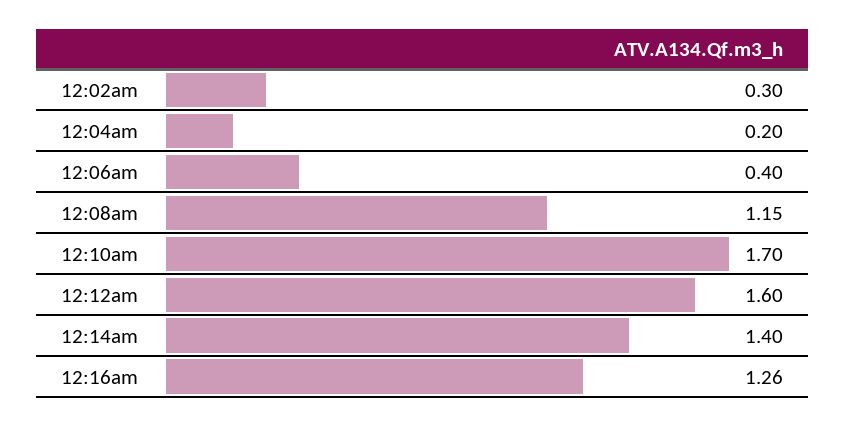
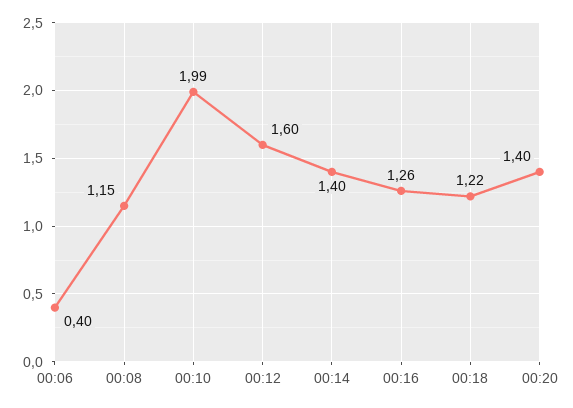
12:02am: 0.3 -> none
12:04am: 0.2 -> none
12:10am: 1.7 -> 1.99
00:18: none -> 1.22
00:20: none -> 1.4

